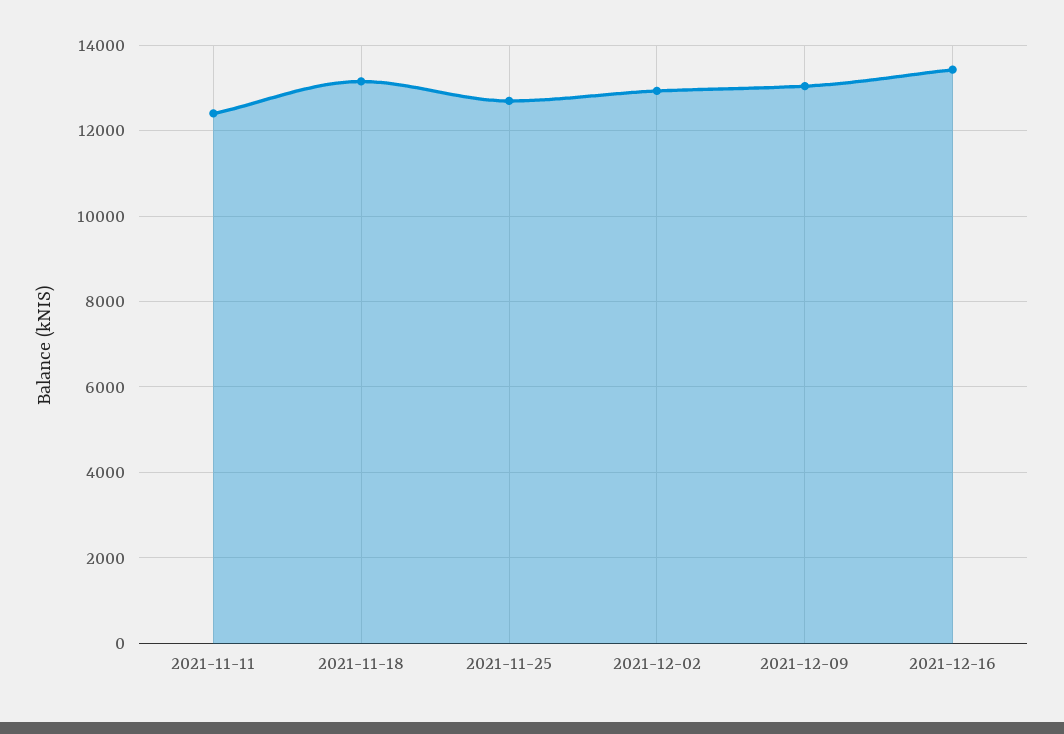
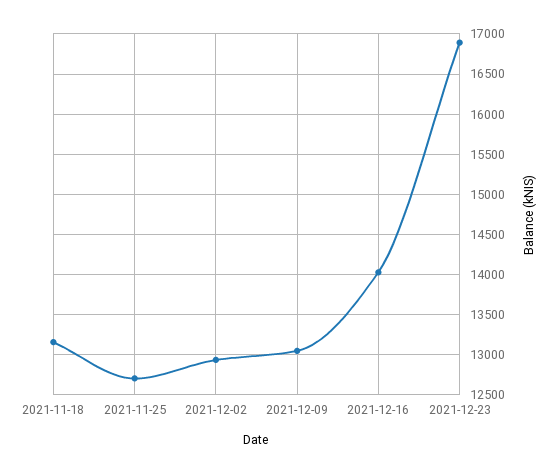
2021-11-11: 12400 -> none
2021-12-16: 13400 -> 14000
2021-12-23: none -> 16900

